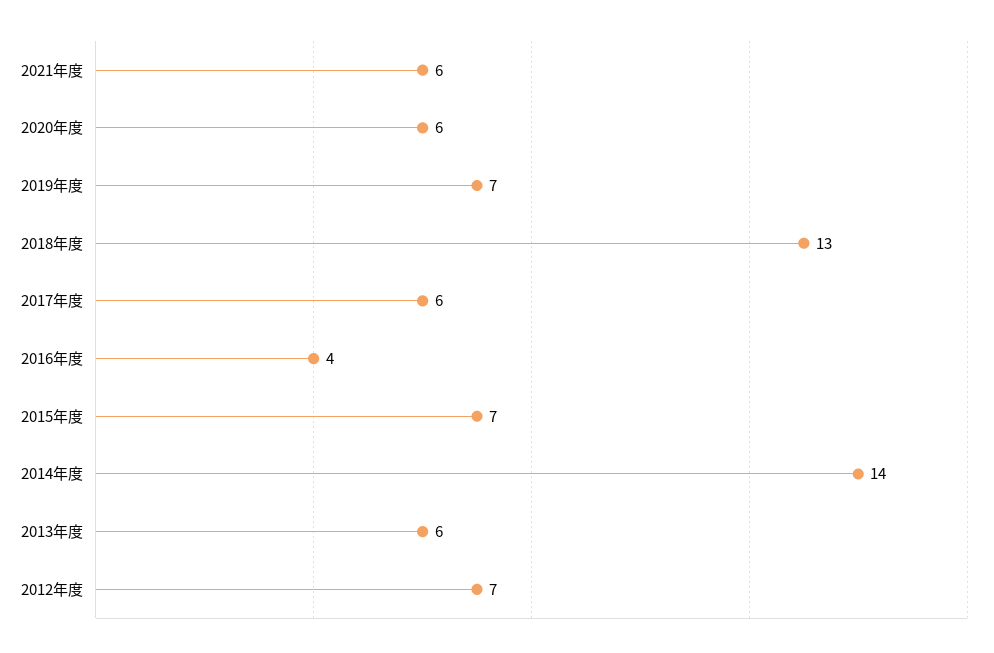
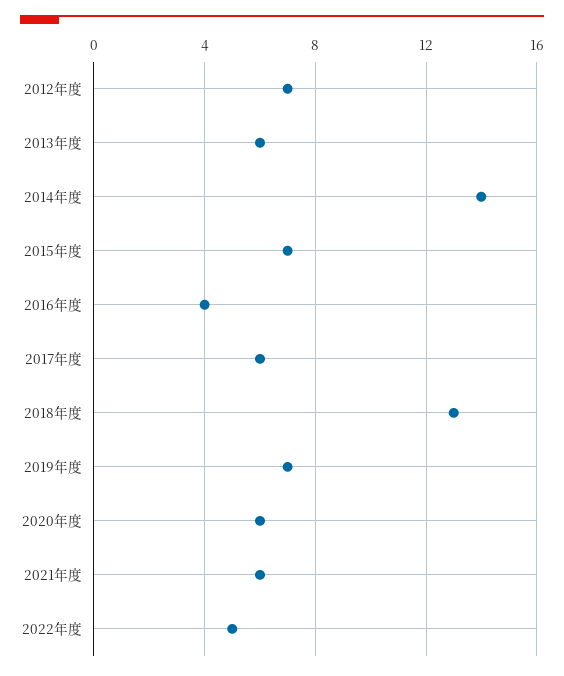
2022年度: none -> 5

